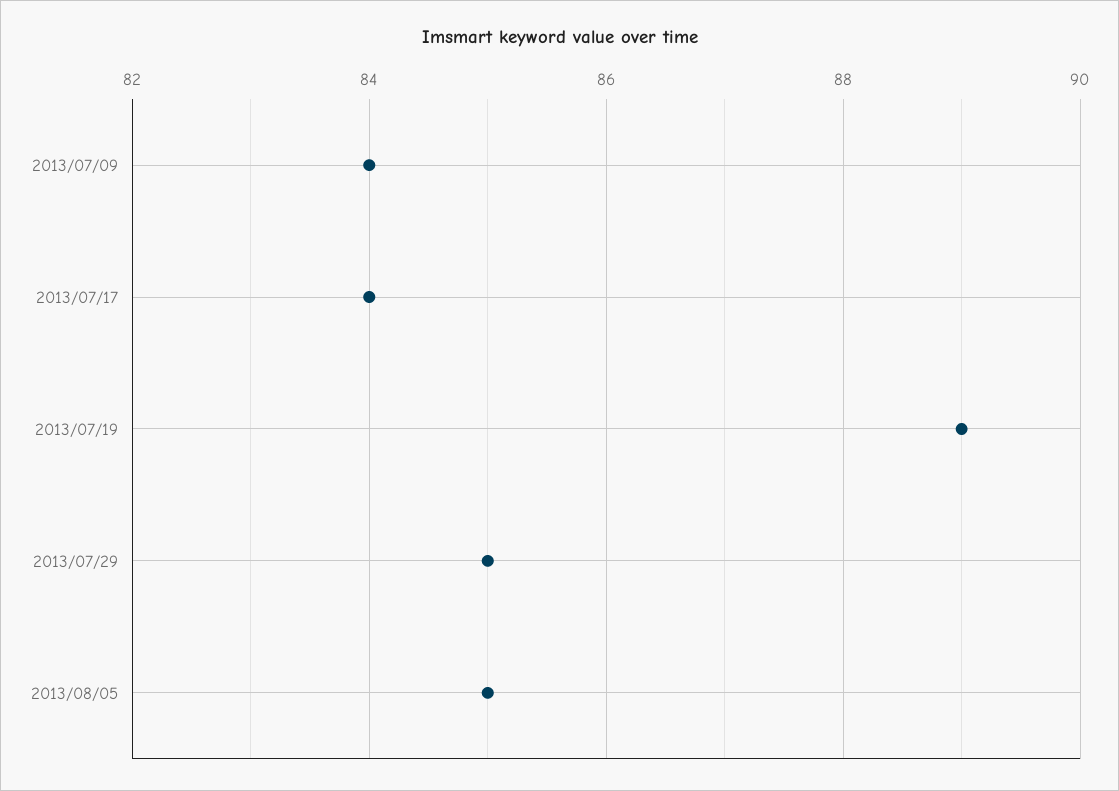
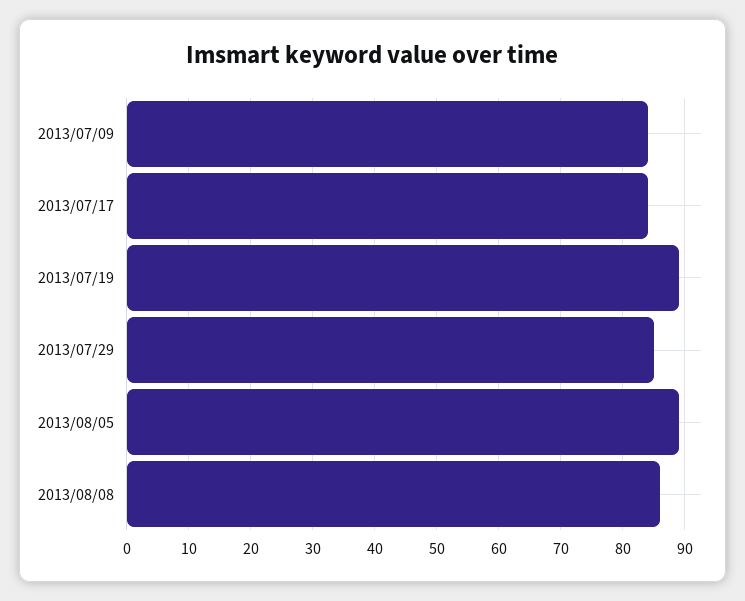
2013/08/05: 85 -> 89
2013/08/08: none -> 86

